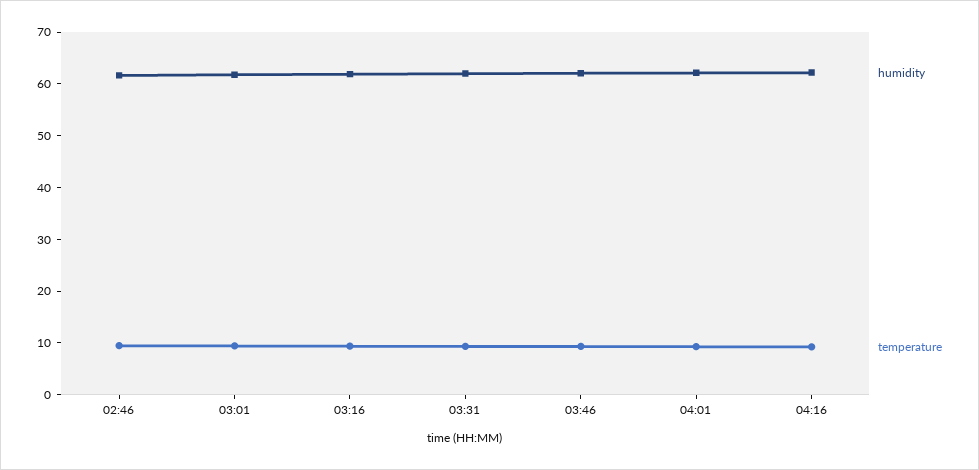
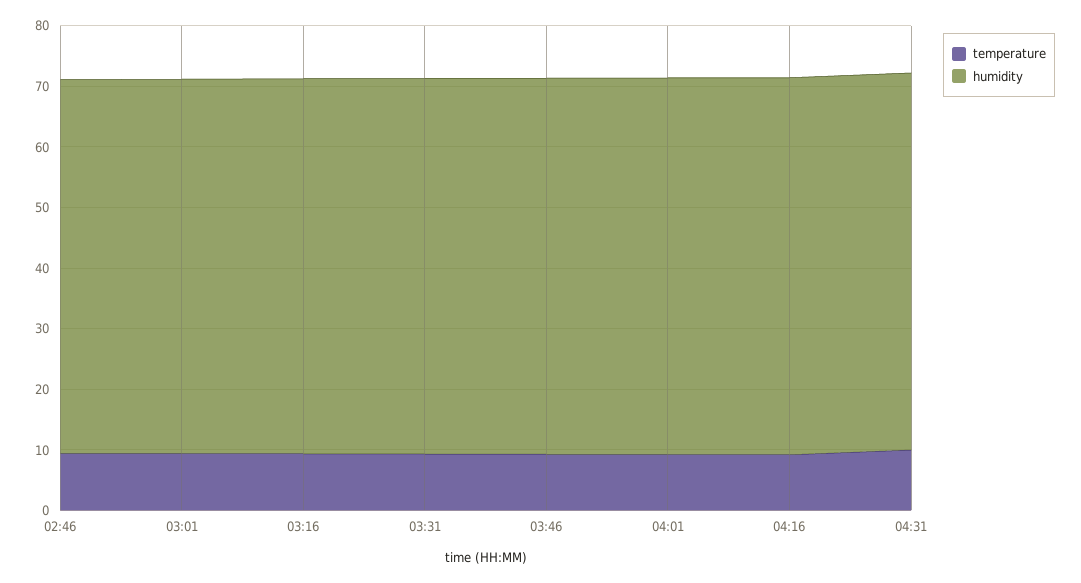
temperature, 04:31: none -> 10
humidity, 04:31: none -> 62

